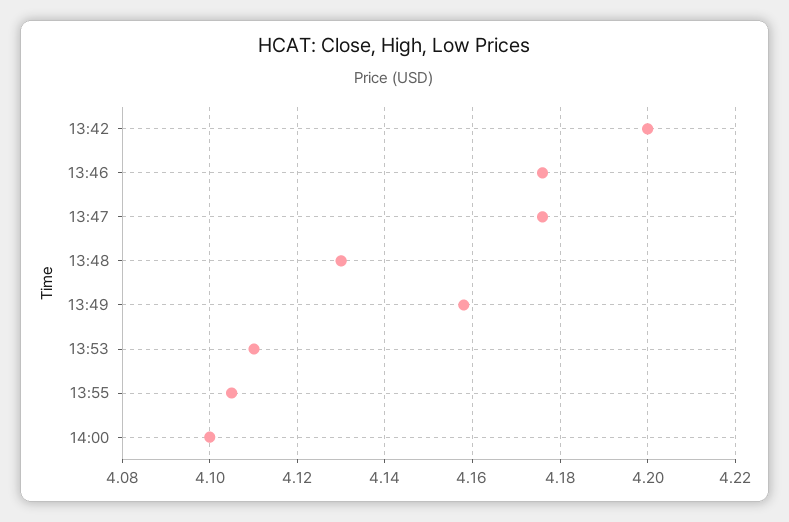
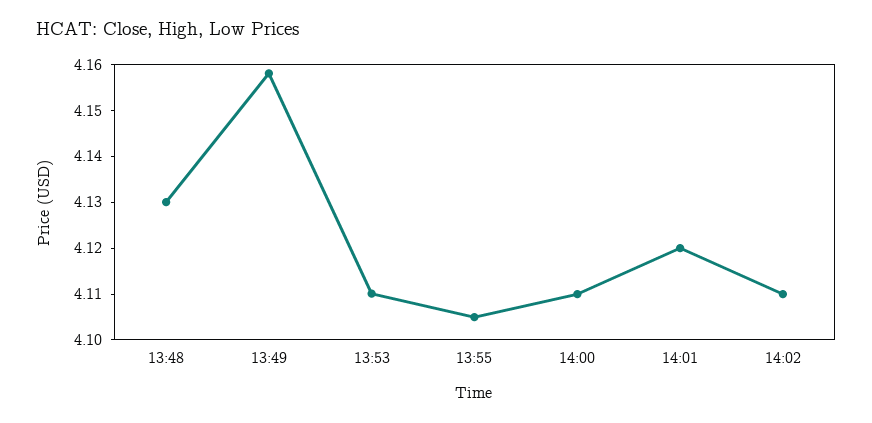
13:42: 4.2 -> none
13:46: 4.176 -> none
13:47: 4.176 -> none
14:00: 4.1 -> 4.11
14:01: none -> 4.12
14:02: none -> 4.11

